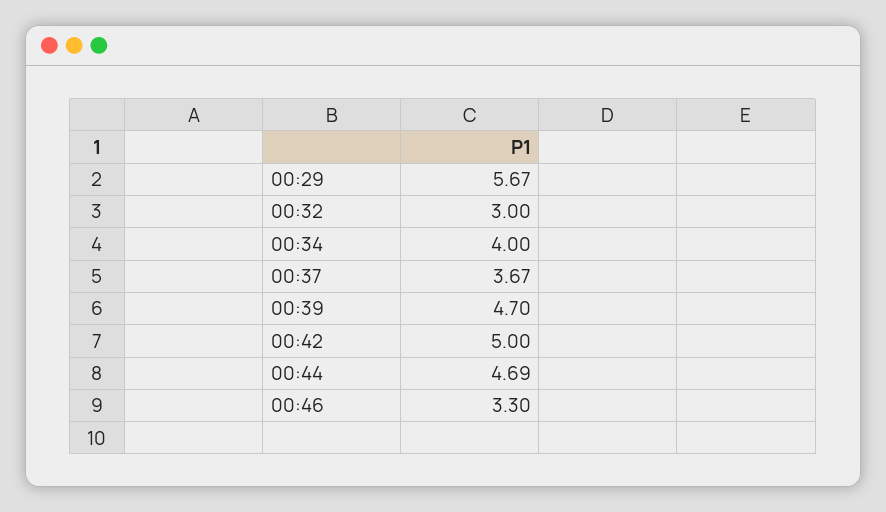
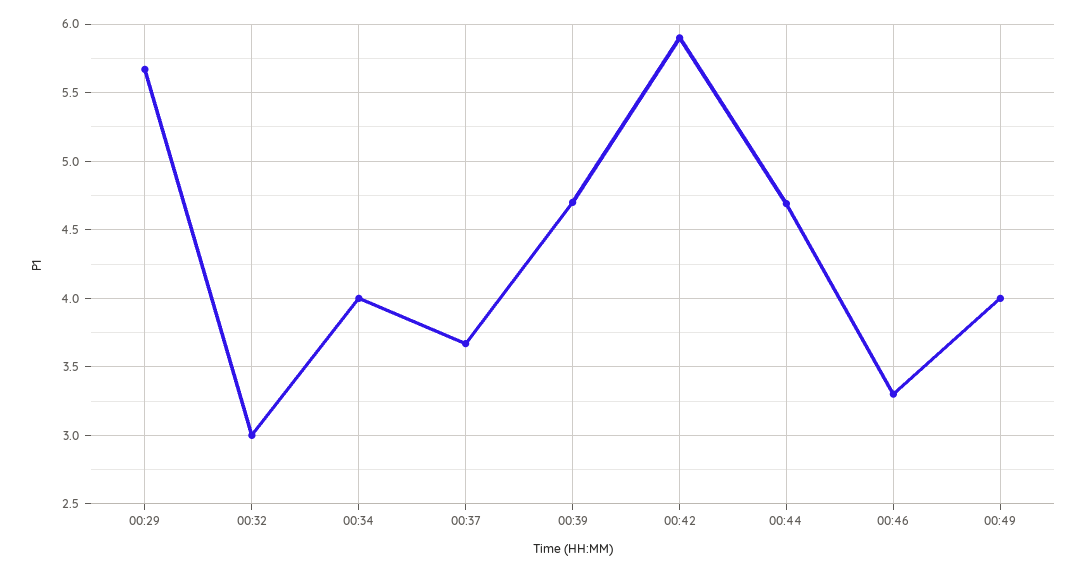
00:42: 5 -> 5.9
00:49: none -> 4

